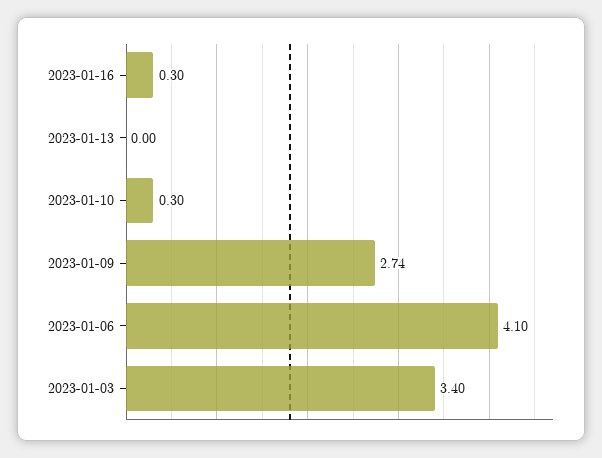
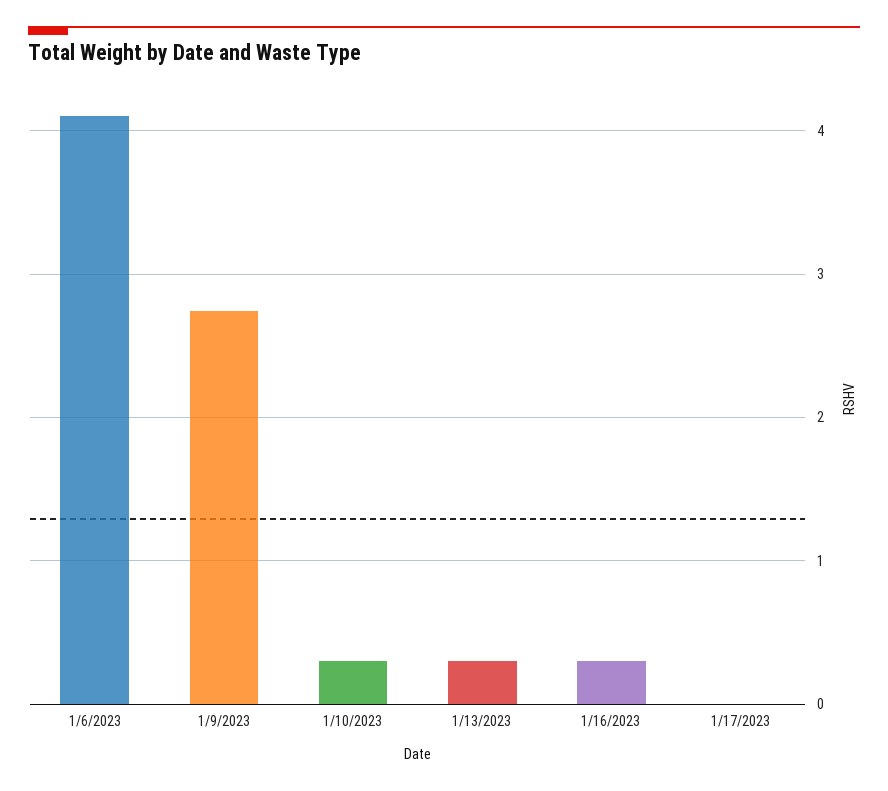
2023-01-13: 0 -> 0.3
2023-01-03: 3.4 -> none
1/17/2023: none -> 0

